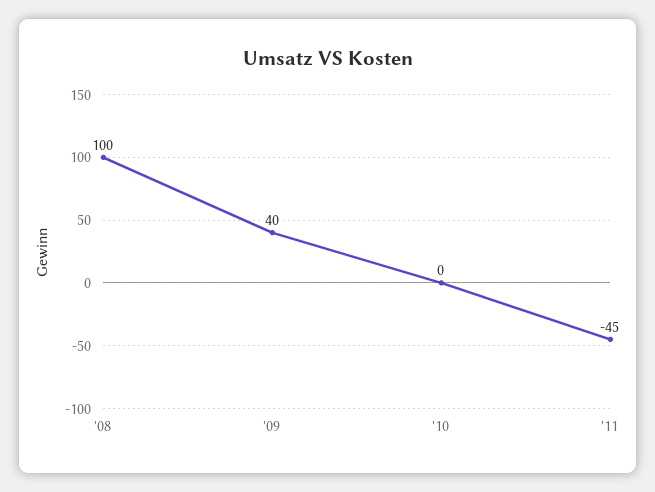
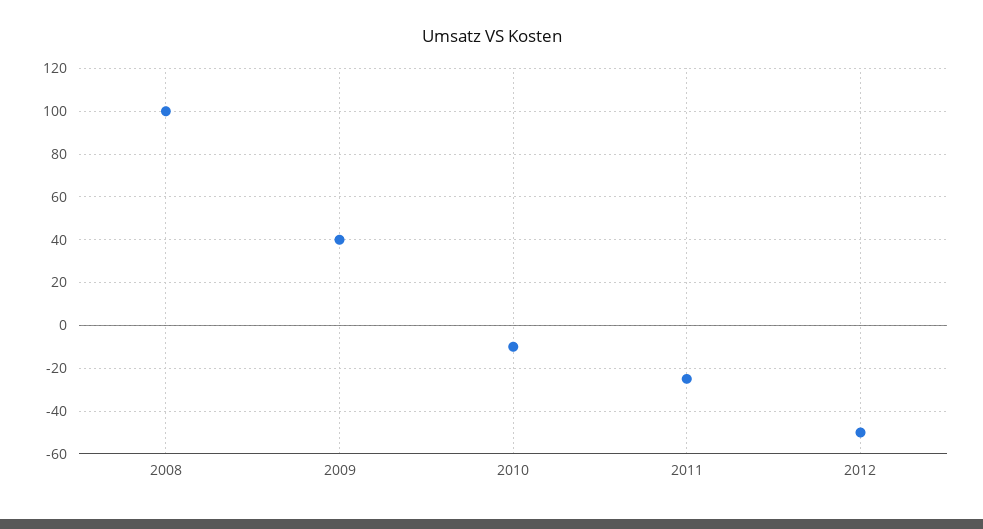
'10: 0 -> -10
'11: -45 -> -25
2012: none -> -50

